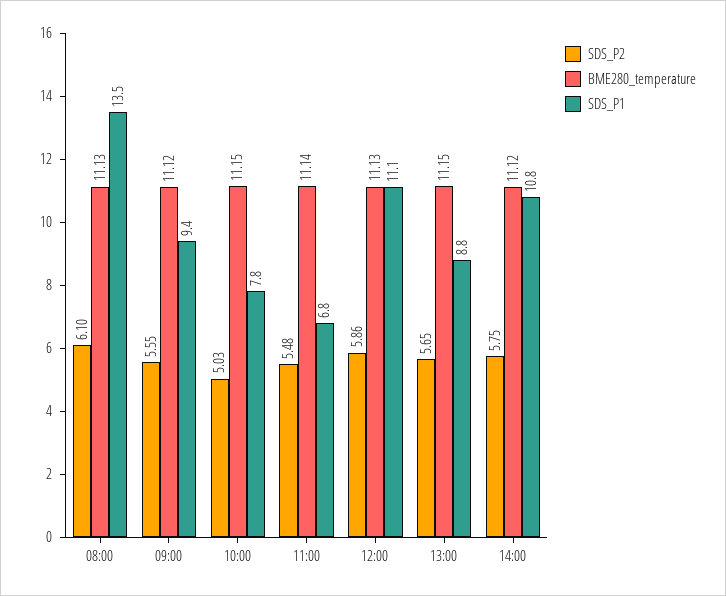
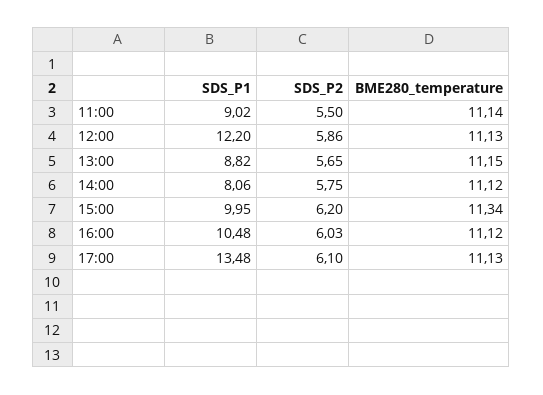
SDS_P2, 08:00: 6.1 -> none
BME280_temperature, 08:00: 11.13 -> none
SDS_P1, 08:00: 13.5 -> none
SDS_P2, 09:00: 5.55 -> none
BME280_temperature, 09:00: 11.12 -> none
SDS_P1, 09:00: 9.4 -> none
SDS_P2, 10:00: 5.03 -> none
BME280_temperature, 10:00: 11.15 -> none
SDS_P1, 10:00: 7.8 -> none
SDS_P2, 11:00: 5.48 -> 5.5
SDS_P1, 11:00: 6.8 -> 9.02
SDS_P1, 12:00: 11.1 -> 12.2
SDS_P1, 14:00: 10.8 -> 8.06
SDS_P1, 15:00: none -> 9.95
SDS_P2, 15:00: none -> 6.2
BME280_temperature, 15:00: none -> 11.34
SDS_P1, 16:00: none -> 10.48
SDS_P2, 16:00: none -> 6.03
BME280_temperature, 16:00: none -> 11.12
SDS_P1, 17:00: none -> 13.48
SDS_P2, 17:00: none -> 6.1
BME280_temperature, 17:00: none -> 11.13

